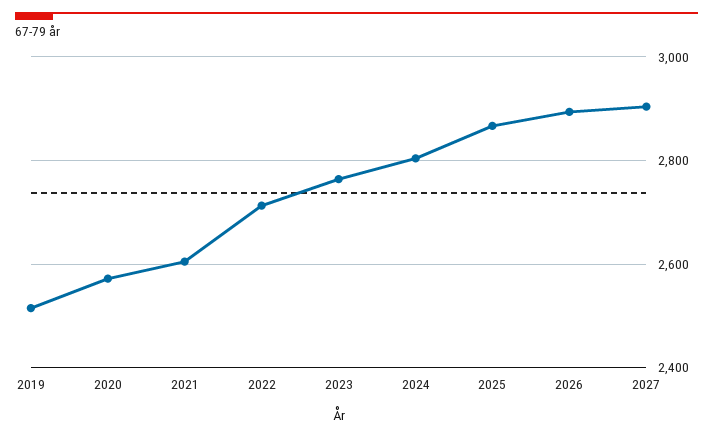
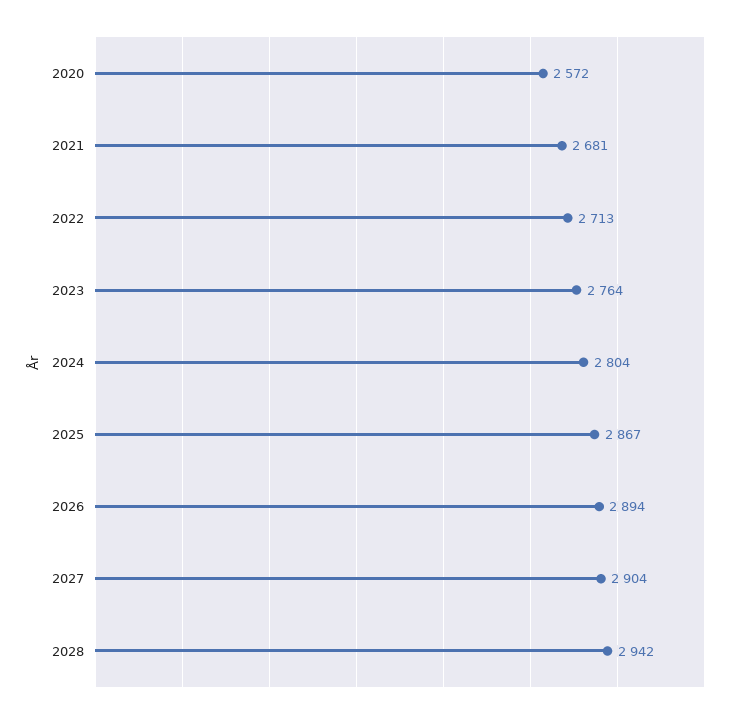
2019: 2520 -> none
2021: 2600 -> 2681
2028: none -> 2942

